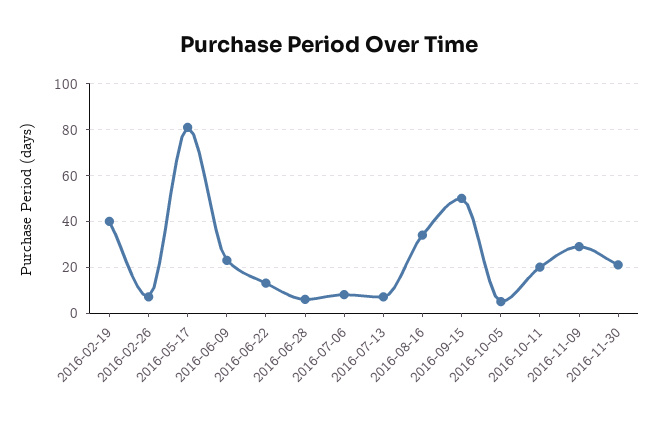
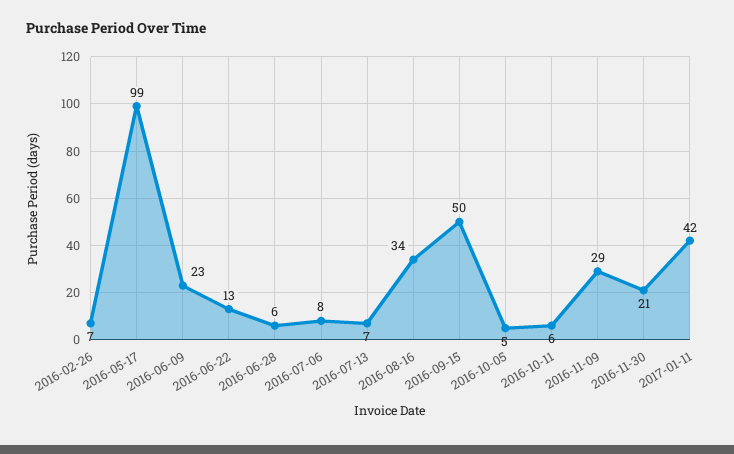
2016-02-19: 40 -> none
2016-05-17: 80 -> 99
2016-10-11: 20 -> 6
2017-01-11: none -> 42

